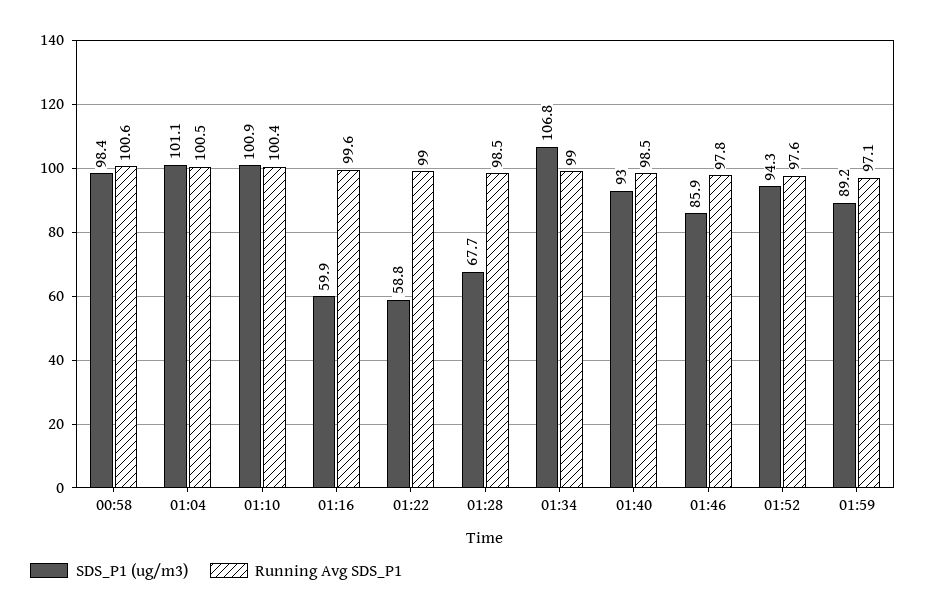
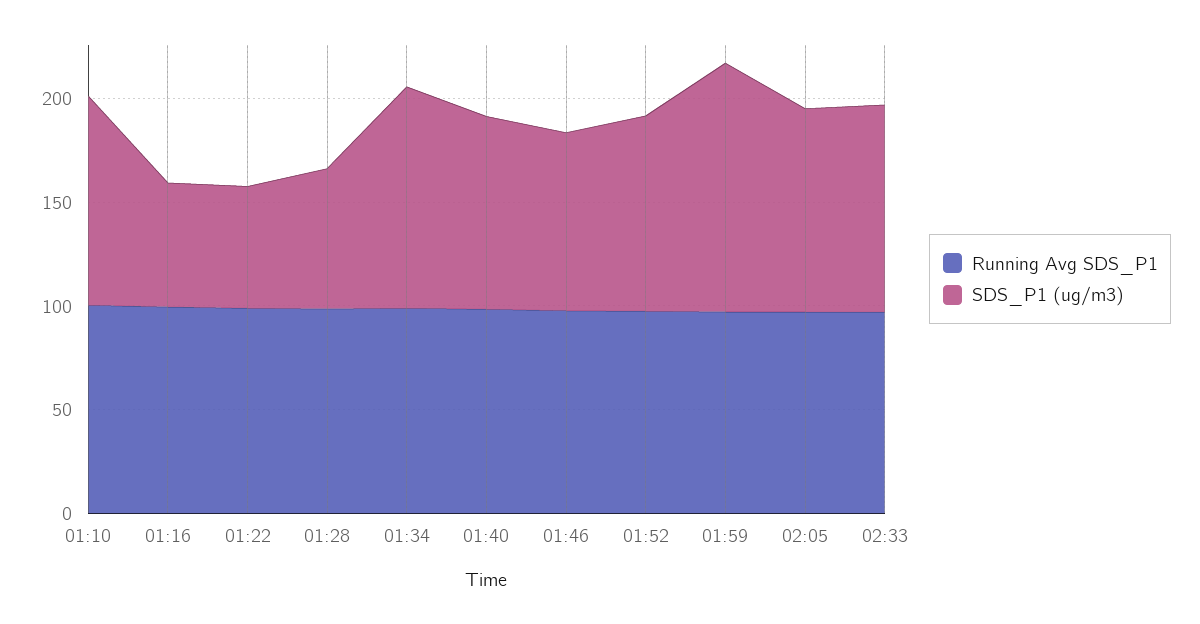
SDS_P1 (ug/m3), 00:58: 98.4 -> none
Running Avg SDS_P1, 00:58: 100.6 -> none
SDS_P1 (ug/m3), 01:04: 101.1 -> none
Running Avg SDS_P1, 01:04: 100.5 -> none
SDS_P1 (ug/m3), 01:59: 89.2 -> 120
Running Avg SDS_P1, 02:05: none -> 100
SDS_P1 (ug/m3), 02:05: none -> 100
Running Avg SDS_P1, 02:33: none -> 100
SDS_P1 (ug/m3), 02:33: none -> 100

